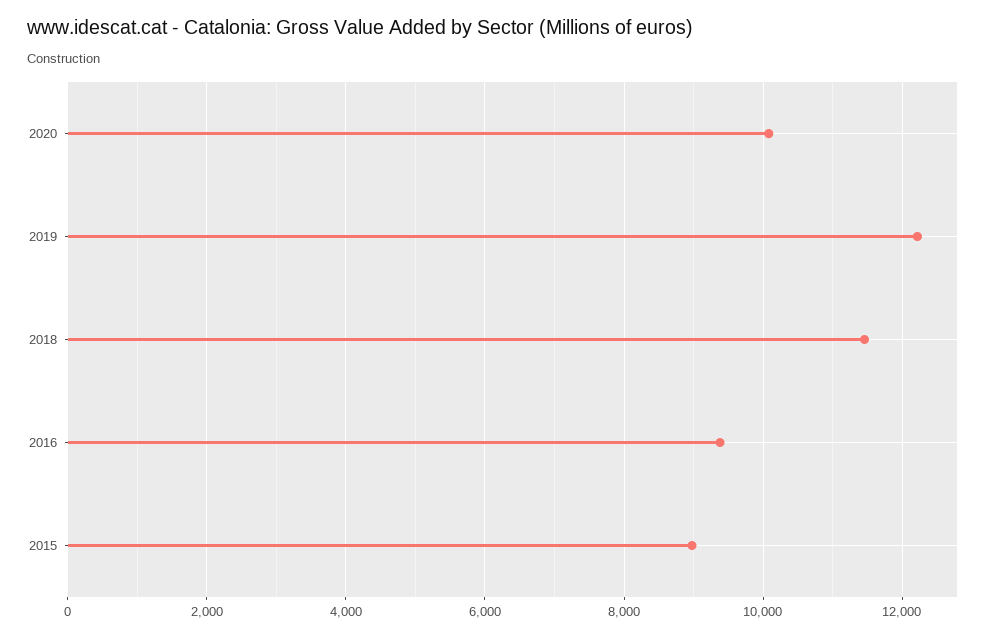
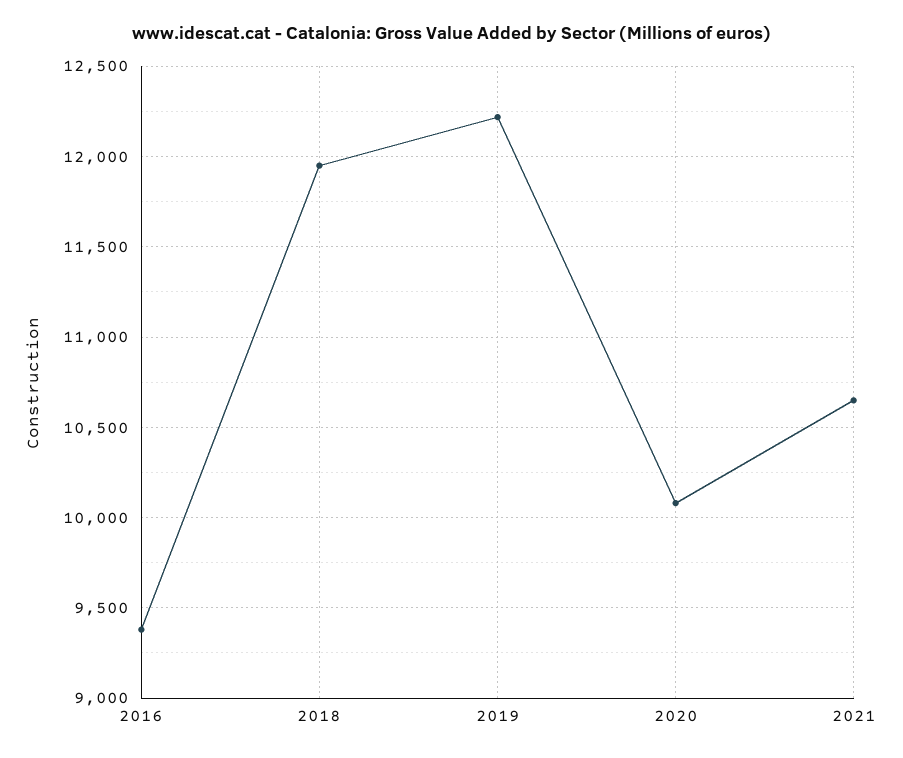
2018: 11400 -> 11950
2015: 9000 -> none
2021: none -> 10650

